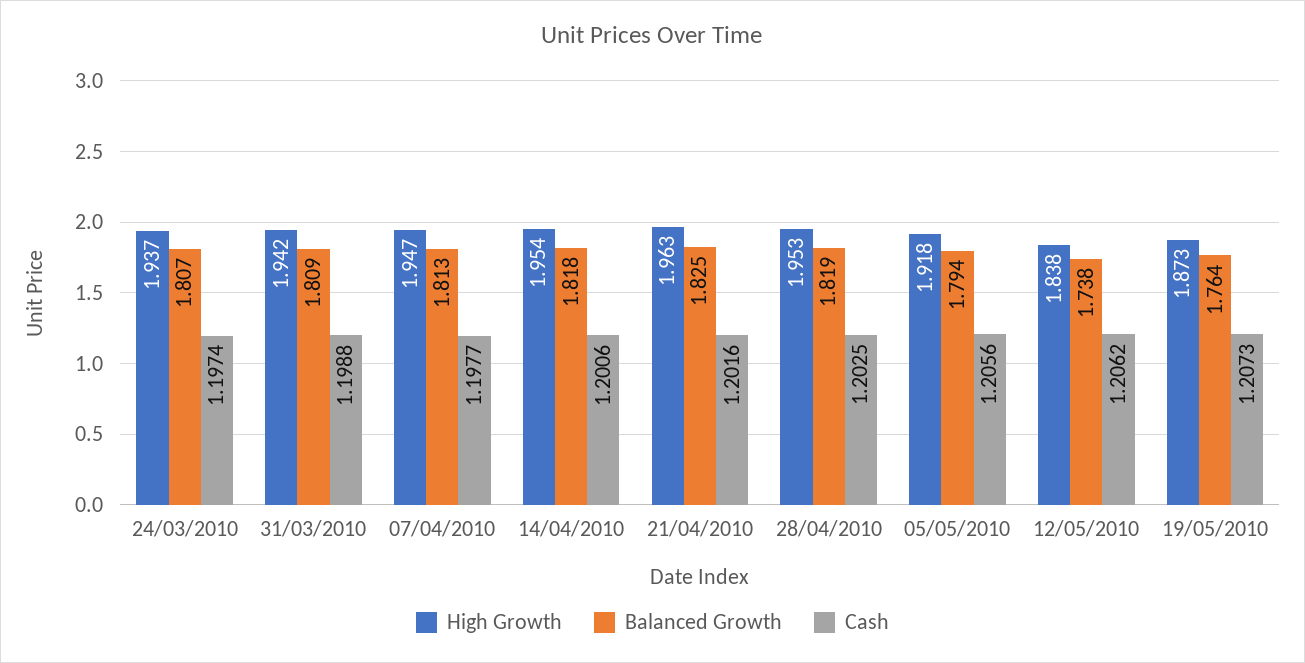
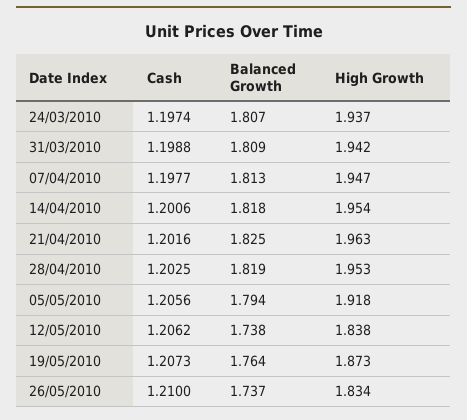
Cash, 26/05/2010: none -> 1.21
Balanced Growth, 26/05/2010: none -> 1.737
High Growth, 26/05/2010: none -> 1.834

